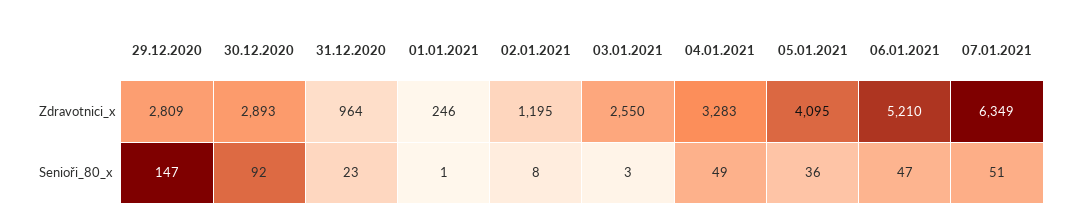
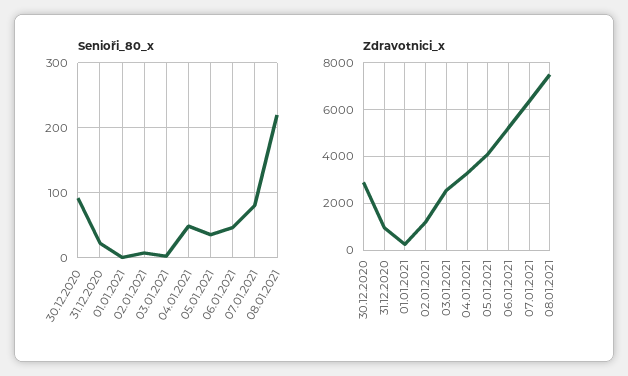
Zdravotnici_x, 29.12.2020: 2809 -> none
Senioři_80_x, 29.12.2020: 147 -> none
Senioři_80_x, 07.01.2021: 51 -> 80
Senioři_80_x, 08.01.2021: none -> 220
Zdravotnici_x, 08.01.2021: none -> 7500

